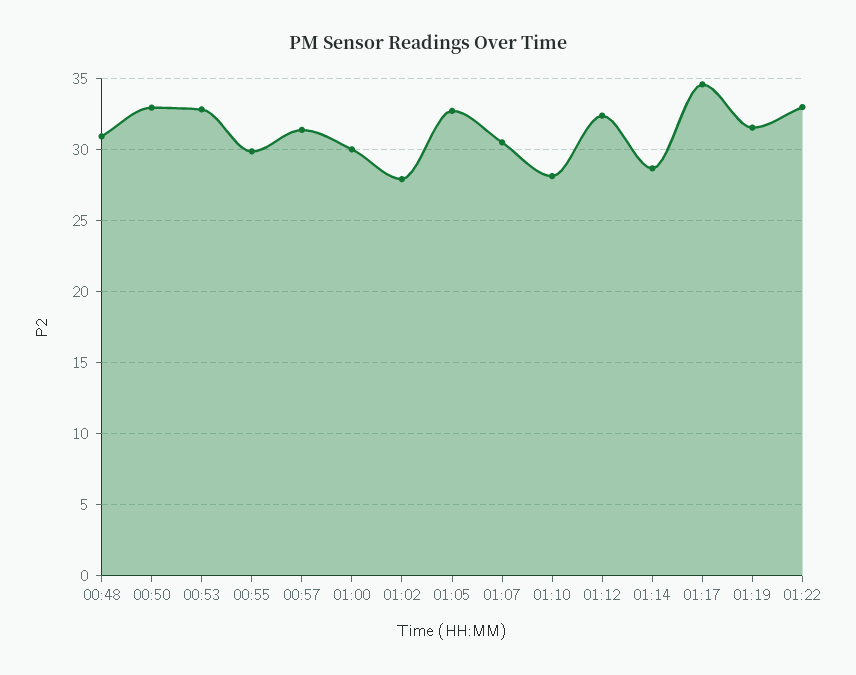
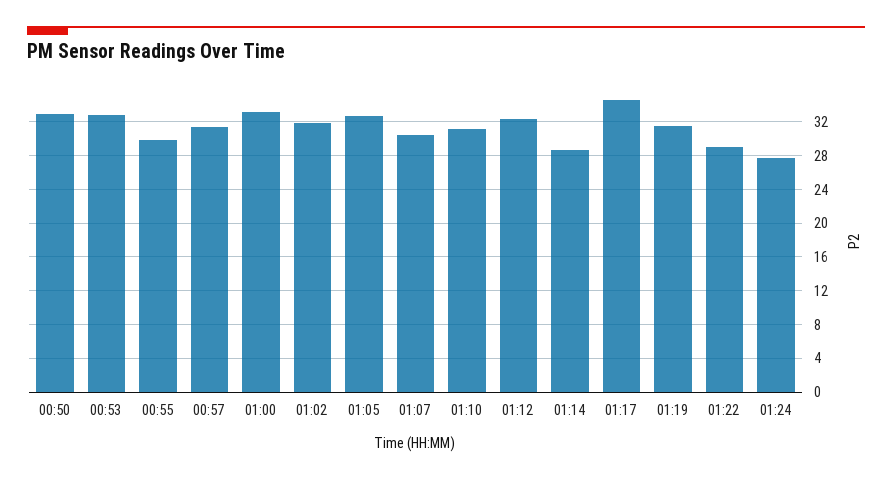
00:48: 31 -> none
01:00: 30 -> 33
01:02: 28 -> 32
01:10: 28 -> 31
01:22: 33 -> 29
01:24: none -> 28

